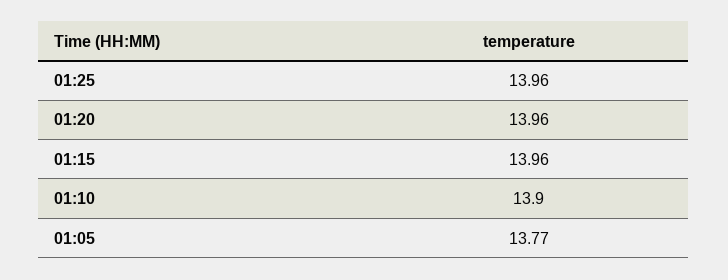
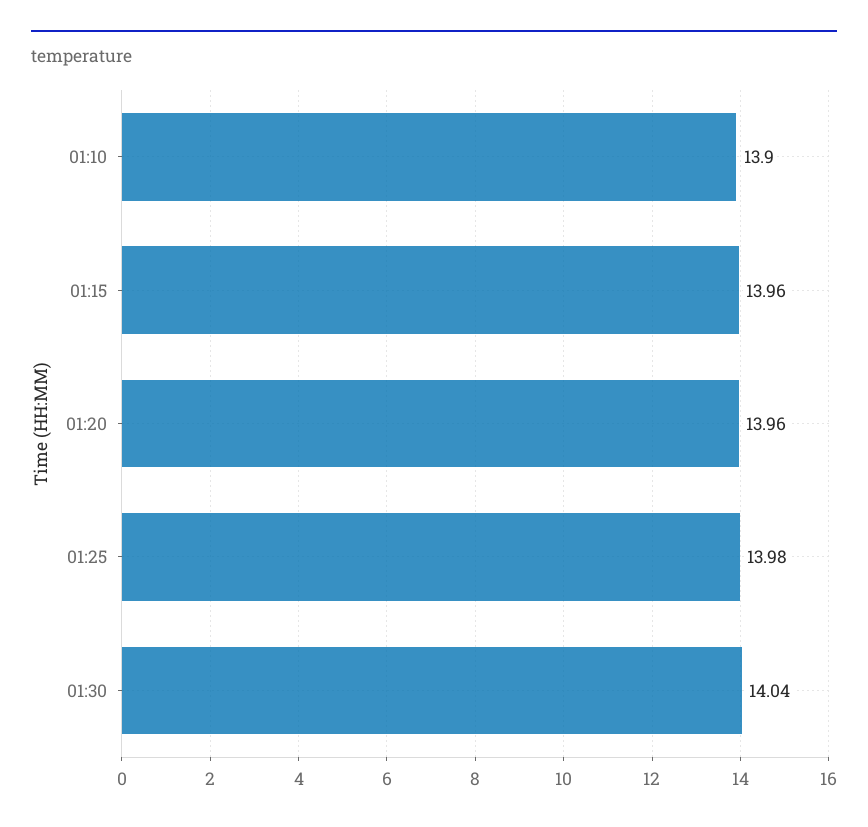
01:25: 13.96 -> 13.98
01:05: 13.77 -> none
01:30: none -> 14.04

